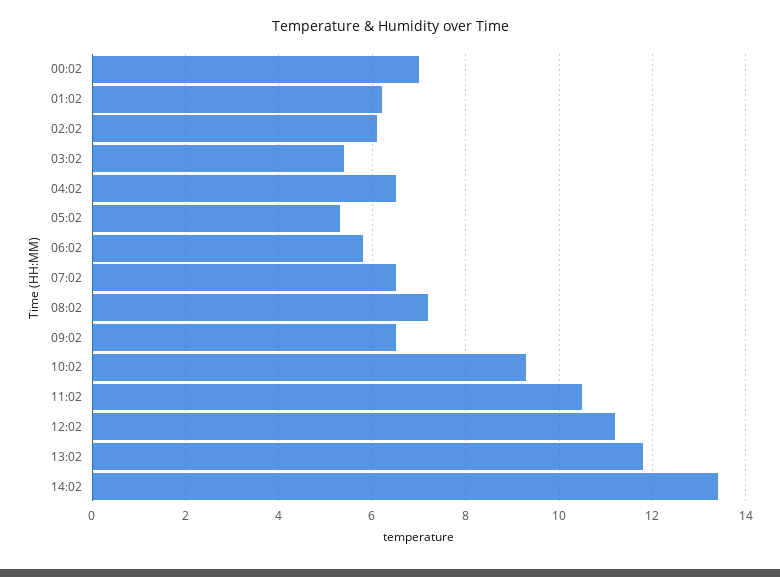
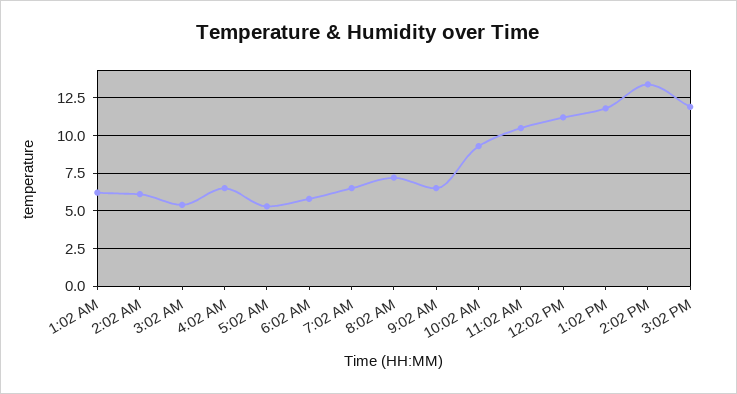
00:02: 7 -> none
3:02 PM: none -> 12

